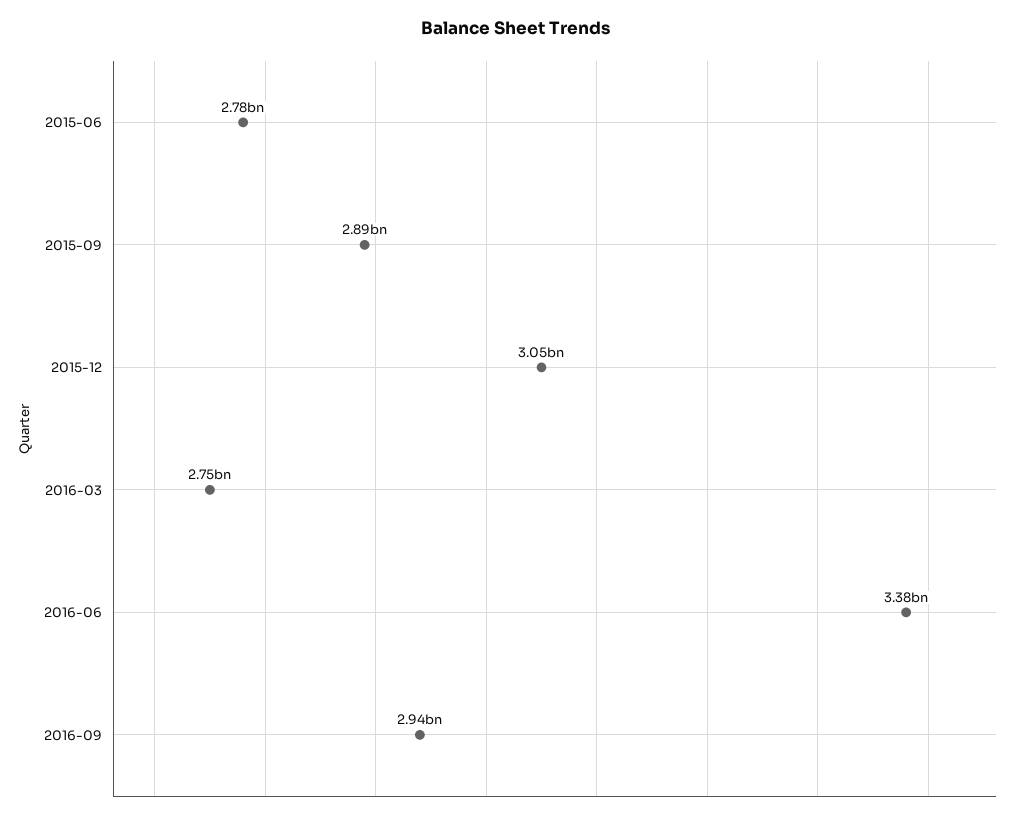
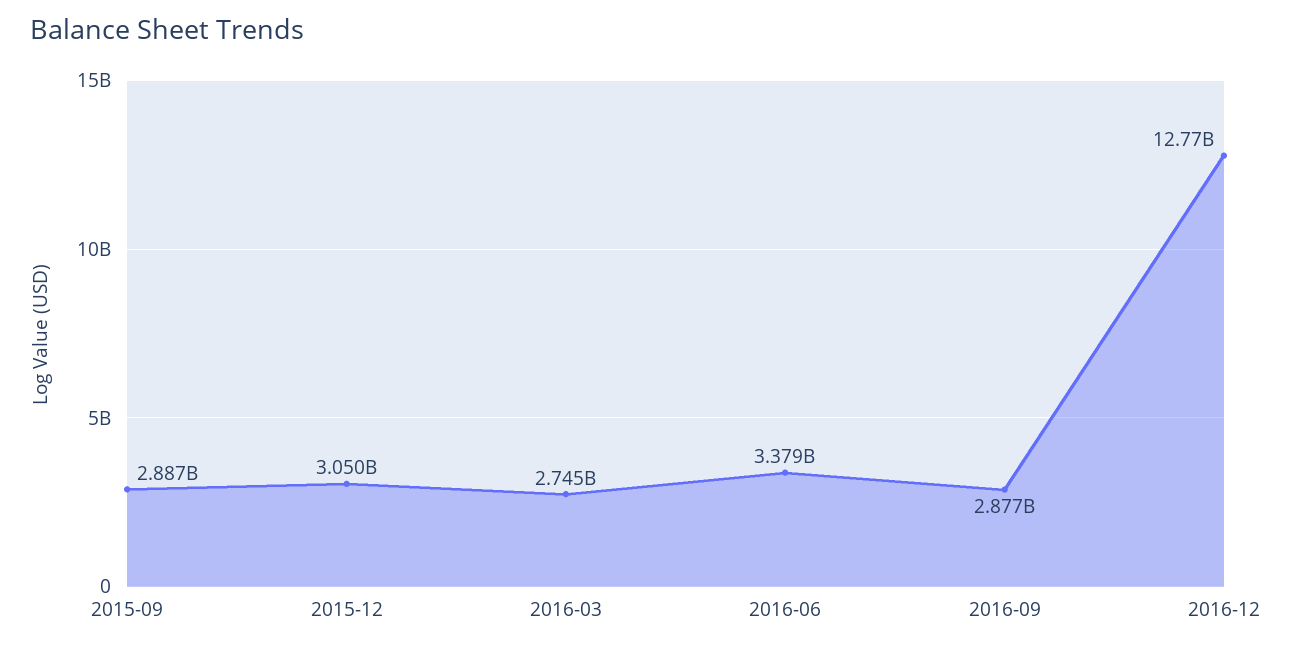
2015-06: 2780000000 -> none
2016-09: 2940000000 -> 2877000000
2016-12: none -> 12770000000

